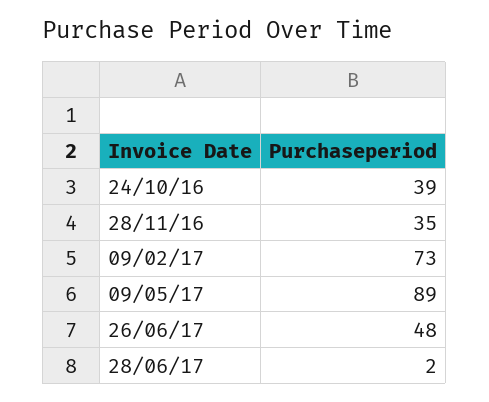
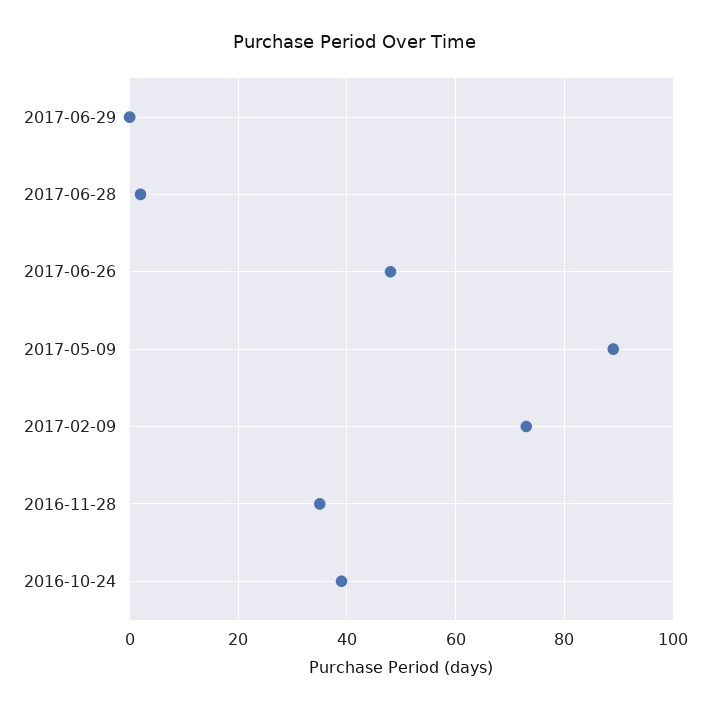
2017-06-29: none -> 0

